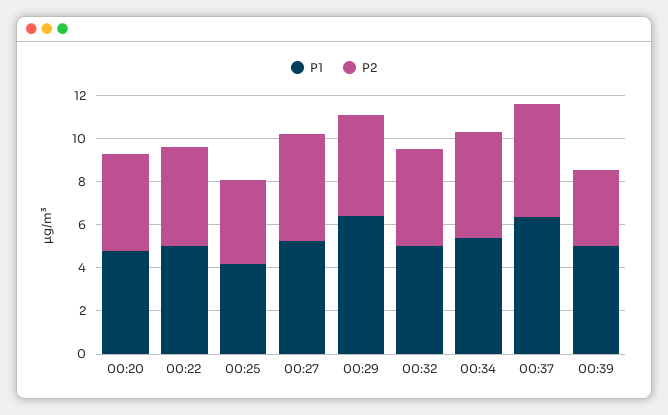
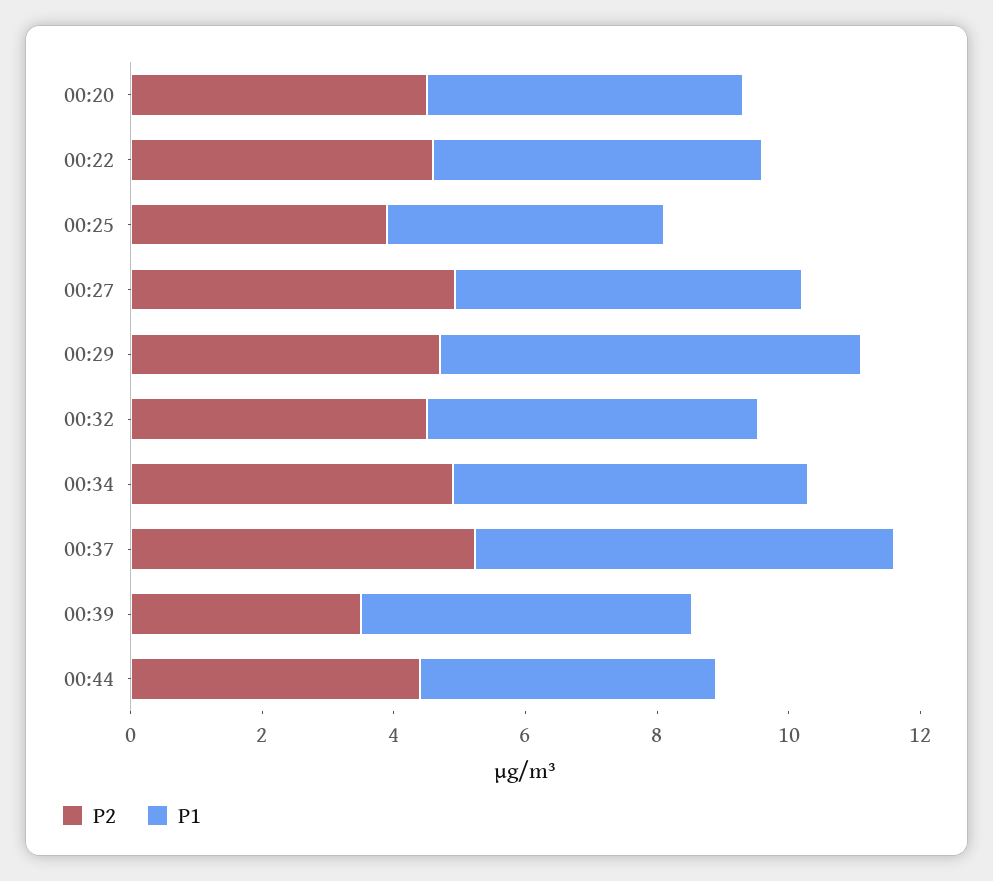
P2, 00:44: none -> 4.5
P1, 00:44: none -> 4.5

